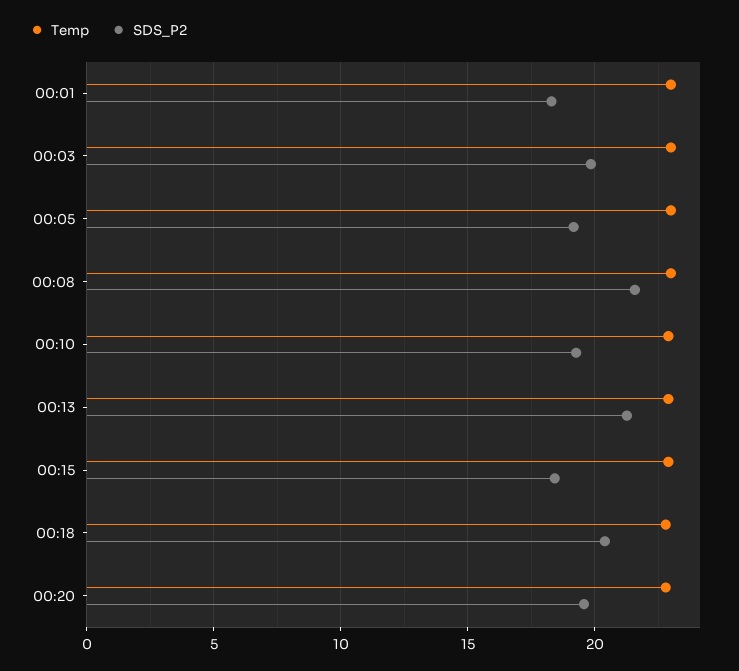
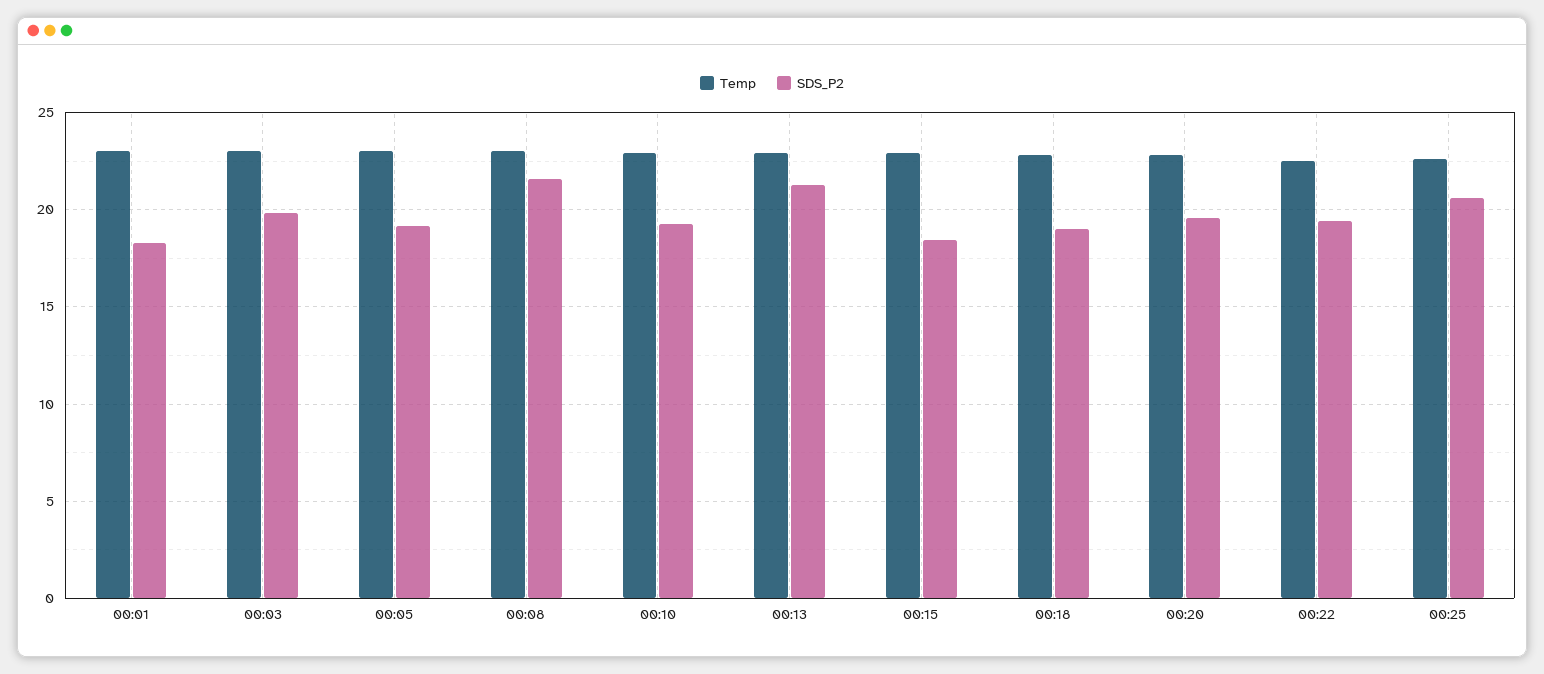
SDS_P2, 00:18: 20.5 -> 19
Temp, 00:22: none -> 22.5
SDS_P2, 00:22: none -> 19.5
Temp, 00:25: none -> 22.5
SDS_P2, 00:25: none -> 20.5

